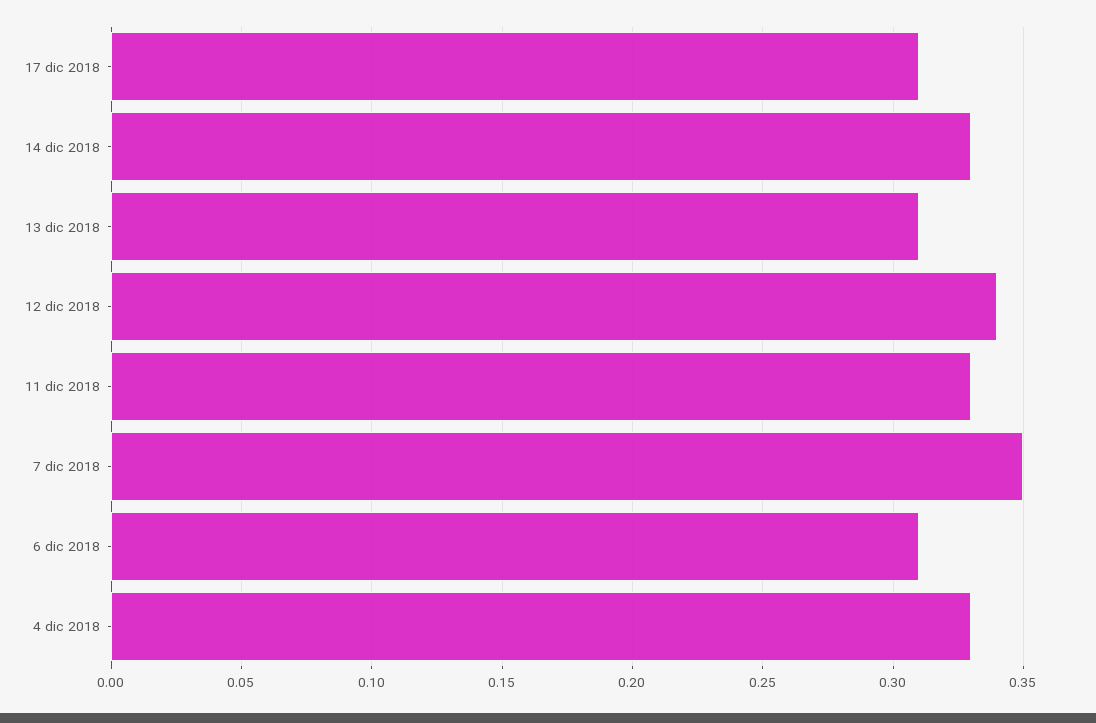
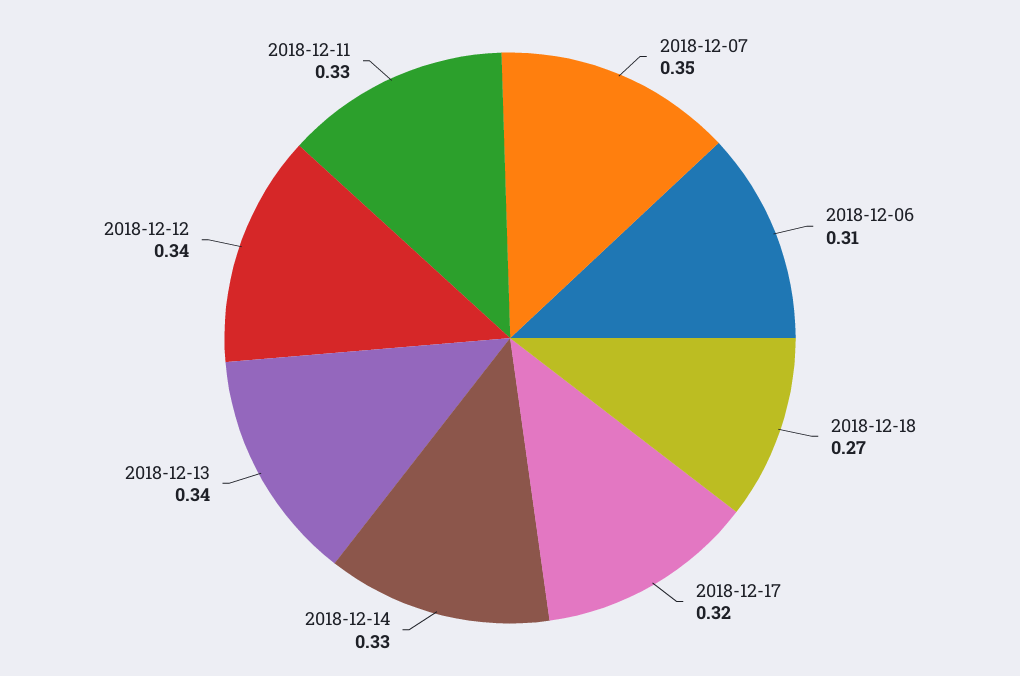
17 dic 2018: 0.31 -> 0.32
13 dic 2018: 0.31 -> 0.34
4 dic 2018: 0.33 -> none
2018-12-18: none -> 0.27

